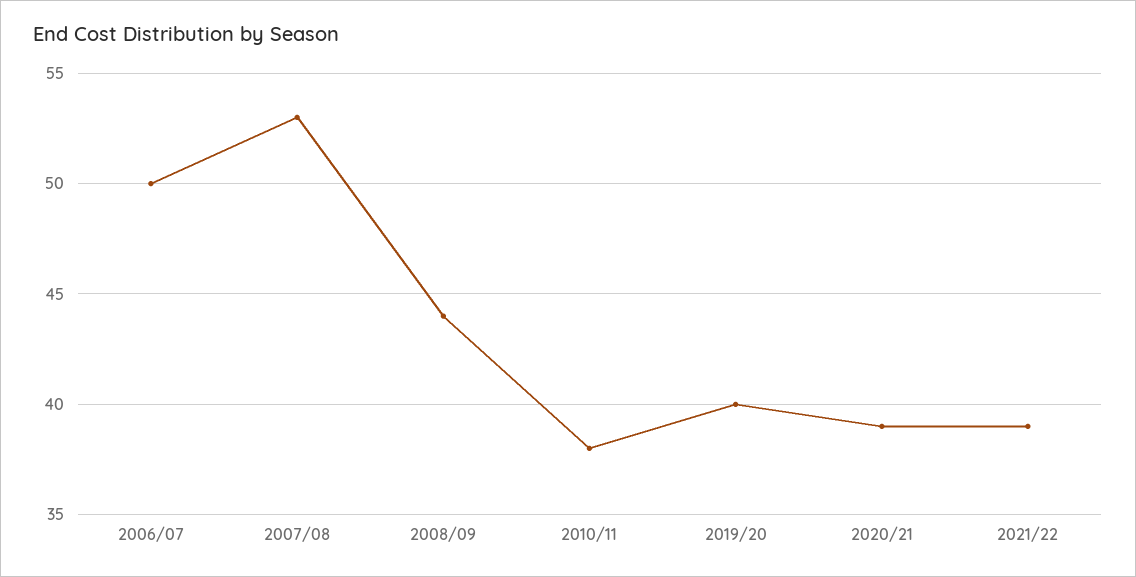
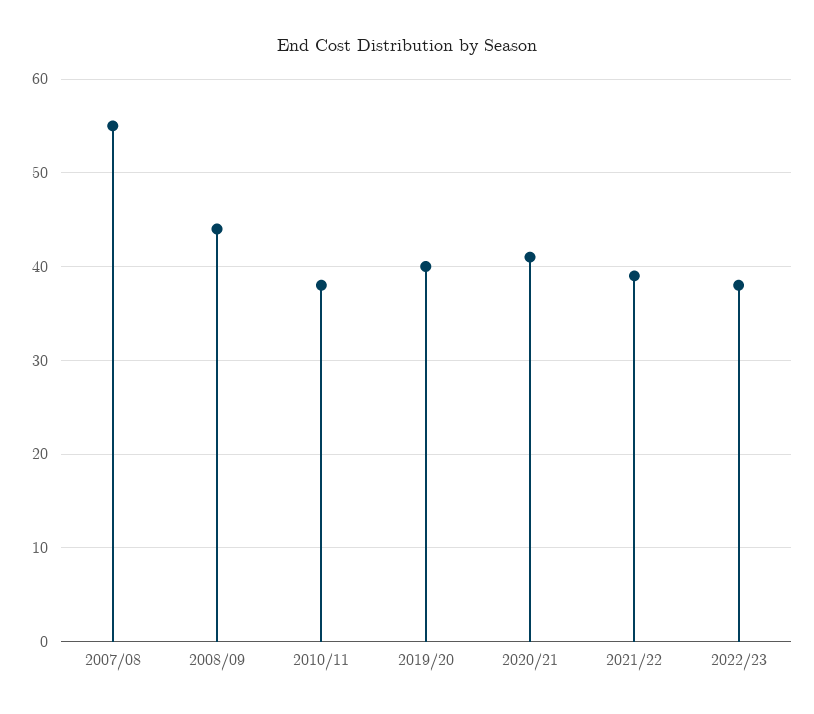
2006/07: 50 -> none
2007/08: 53 -> 55
2020/21: 39 -> 41
2022/23: none -> 38

